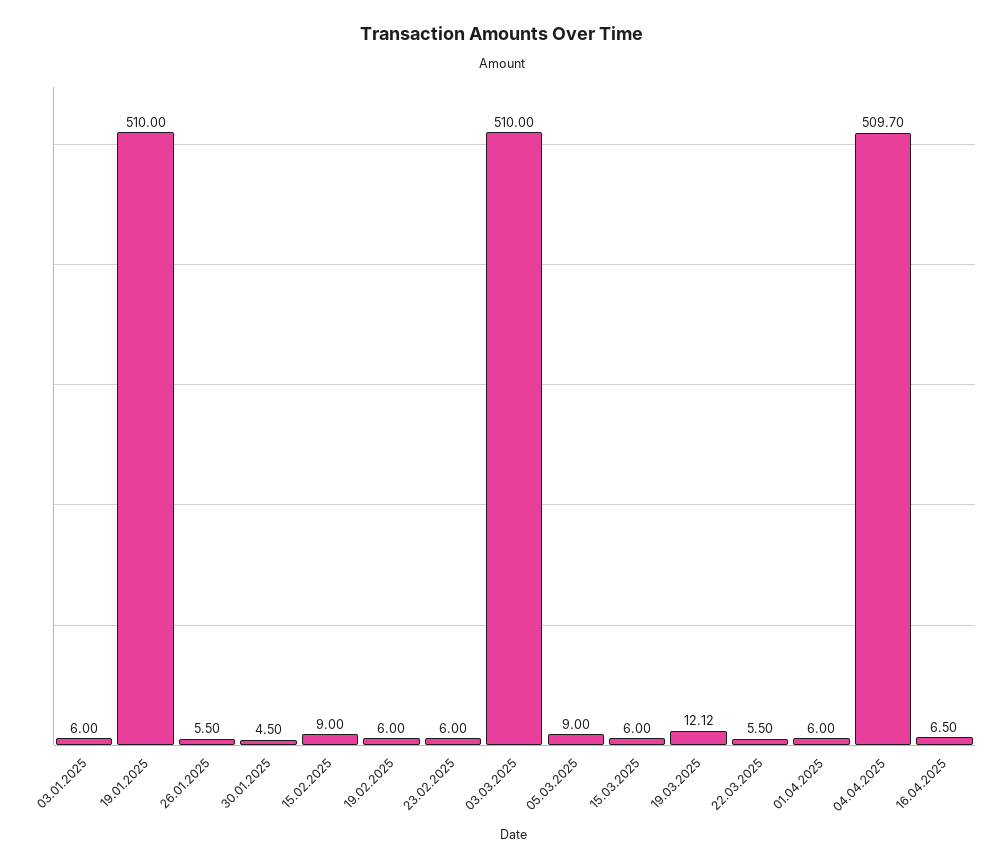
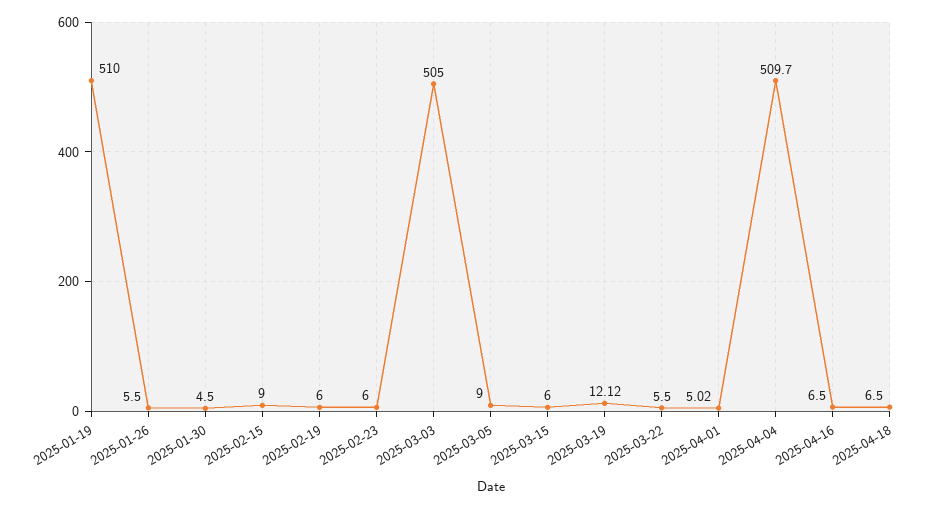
03.01.2025: 6 -> none
03.03.2025: 510 -> 505
01.04.2025: 6 -> 5.02
2025-04-18: none -> 6.5

